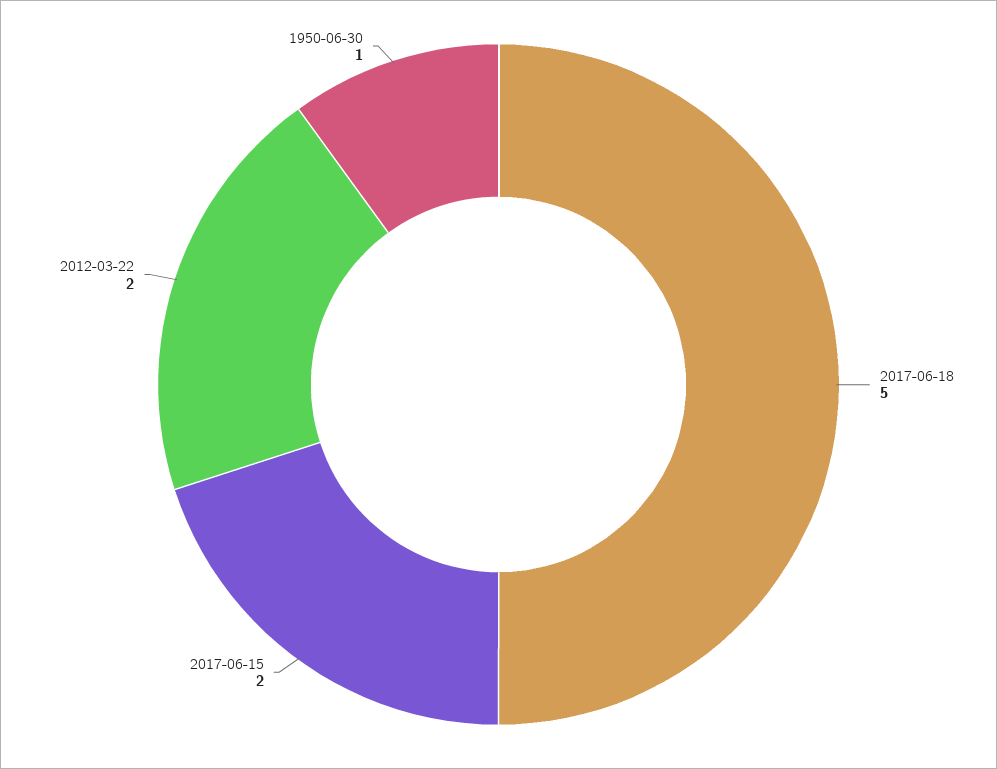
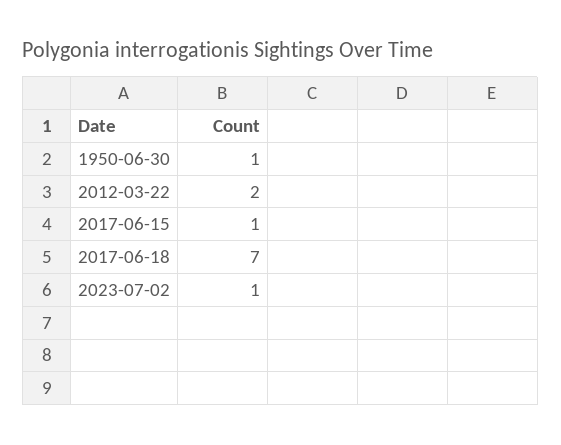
2017-06-18: 5 -> 7
2017-06-15: 2 -> 1
2023-07-02: none -> 1

